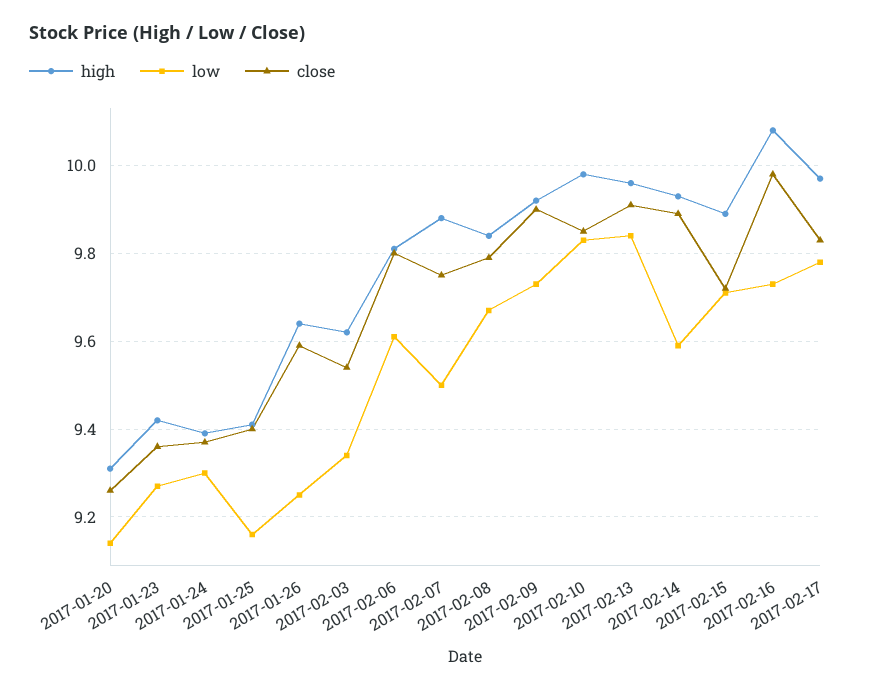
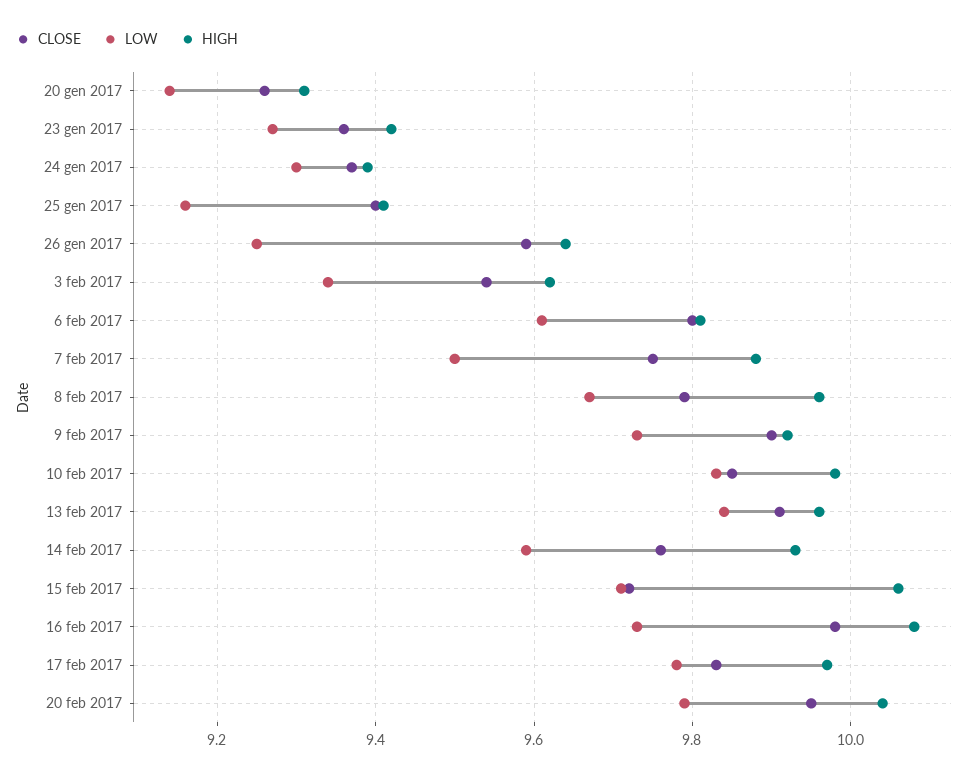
high, 2017-02-08: 9.85 -> 9.95
close, 2017-02-14: 9.9 -> 9.75
high, 2017-02-15: 9.9 -> 10.05
close, 20 feb 2017: none -> 9.95
low, 20 feb 2017: none -> 9.8
high, 20 feb 2017: none -> 10.05

